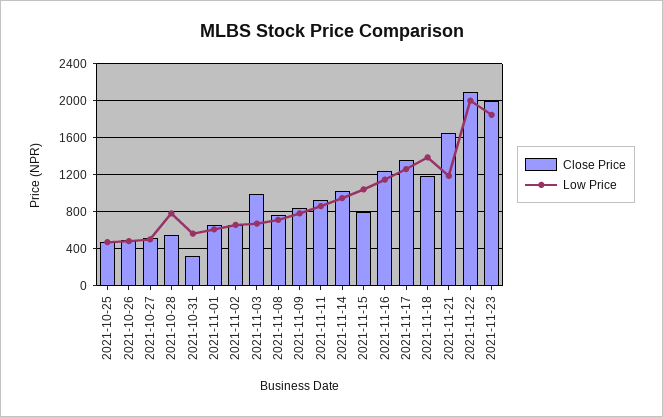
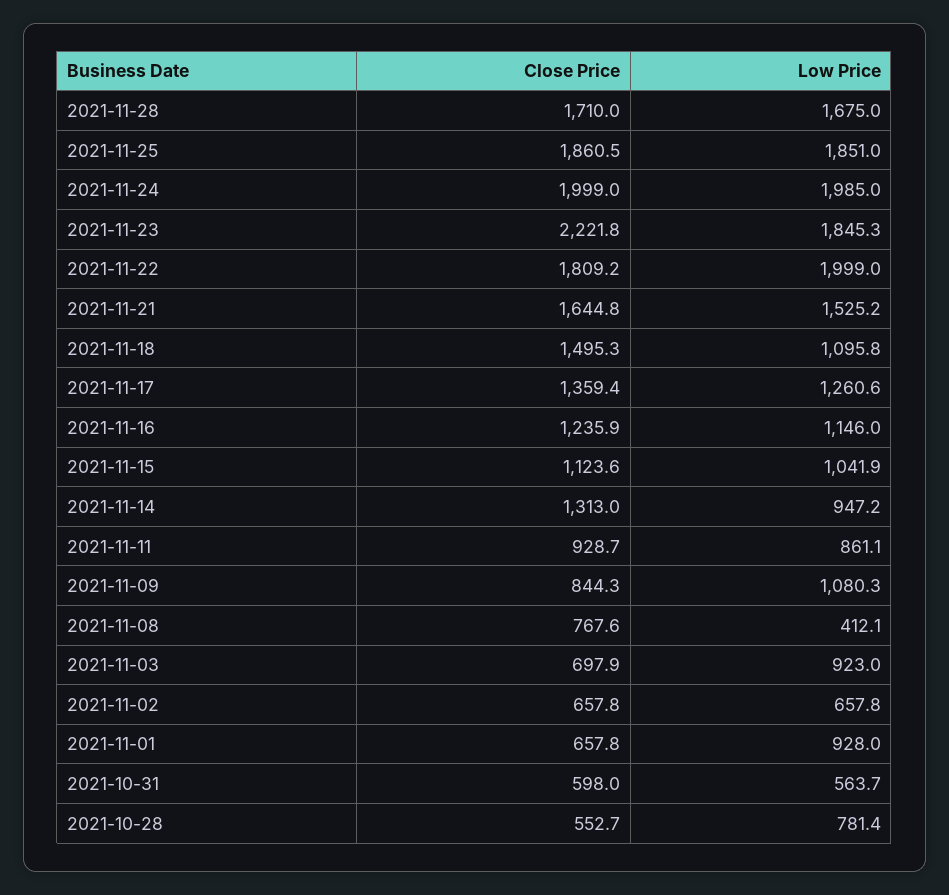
Close Price, 2021-10-25: 500 -> none
Low Price, 2021-10-25: 500 -> none
Close Price, 2021-10-26: 500 -> none
Low Price, 2021-10-26: 500 -> none
Close Price, 2021-10-27: 500 -> none
Low Price, 2021-10-27: 500 -> none
Close Price, 2021-10-31: 300 -> 598
Low Price, 2021-11-01: 600 -> 928
Close Price, 2021-11-03: 1000 -> 697.9
Low Price, 2021-11-03: 700 -> 923
Low Price, 2021-11-08: 700 -> 412.1
Low Price, 2021-11-09: 800 -> 1080.3
Close Price, 2021-11-14: 1000 -> 1313
Close Price, 2021-11-15: 800 -> 1123.6
Close Price, 2021-11-18: 1200 -> 1495.3
Low Price, 2021-11-18: 1400 -> 1095.8
Low Price, 2021-11-21: 1200 -> 1525.2
Close Price, 2021-11-22: 2100 -> 1809.2
Close Price, 2021-11-23: 2000 -> 2221.8
Close Price, 2021-11-28: none -> 1710
Low Price, 2021-11-28: none -> 1675
Close Price, 2021-11-25: none -> 1860.5
Low Price, 2021-11-25: none -> 1851
Close Price, 2021-11-24: none -> 1999
Low Price, 2021-11-24: none -> 1985

